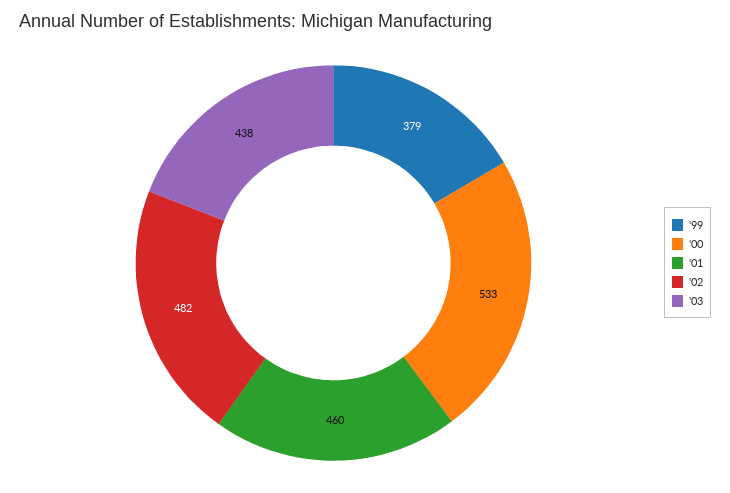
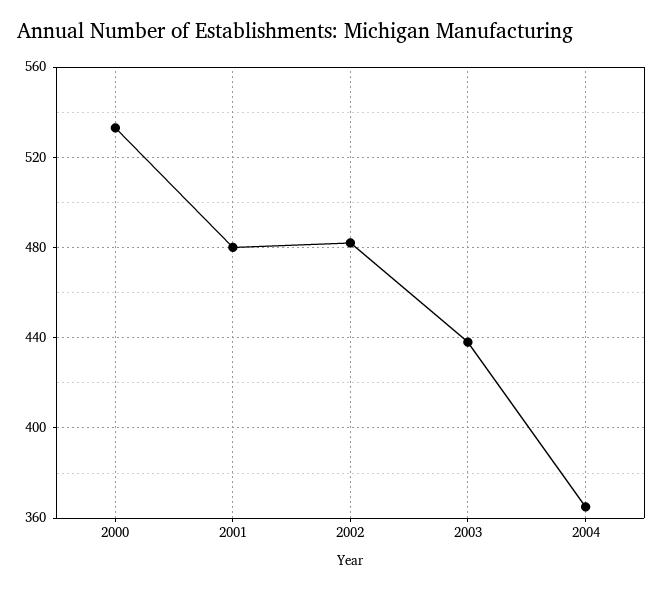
'99: 379 -> none
'01: 460 -> 480
2004: none -> 365

